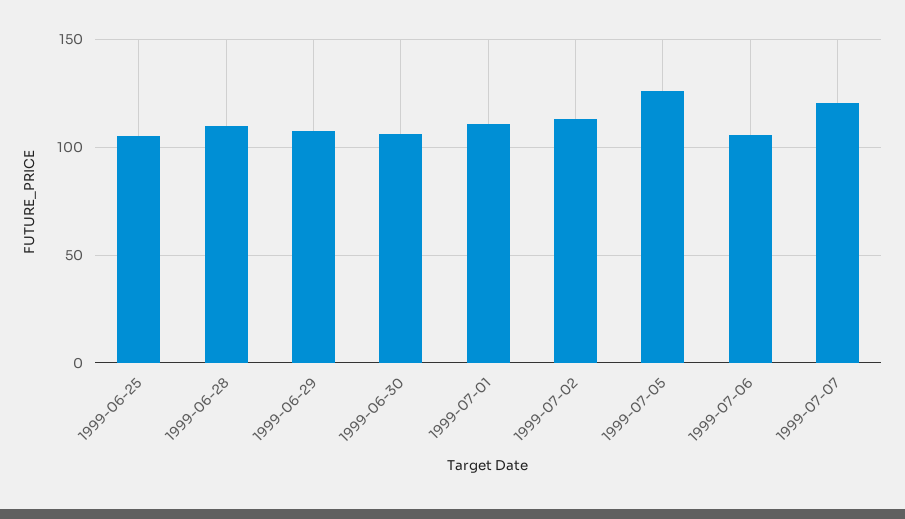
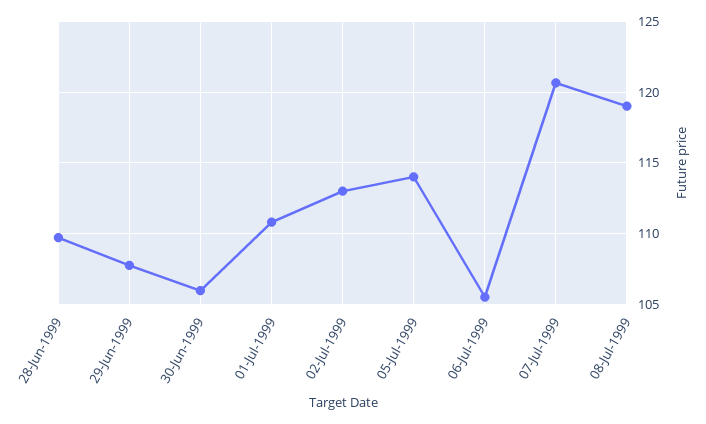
1999-06-25: 105 -> none
1999-07-05: 125 -> 114
08-Jul-1999: none -> 119

